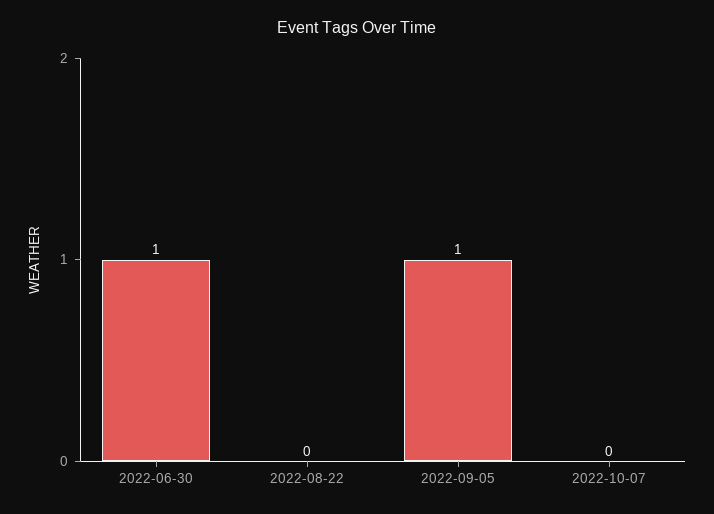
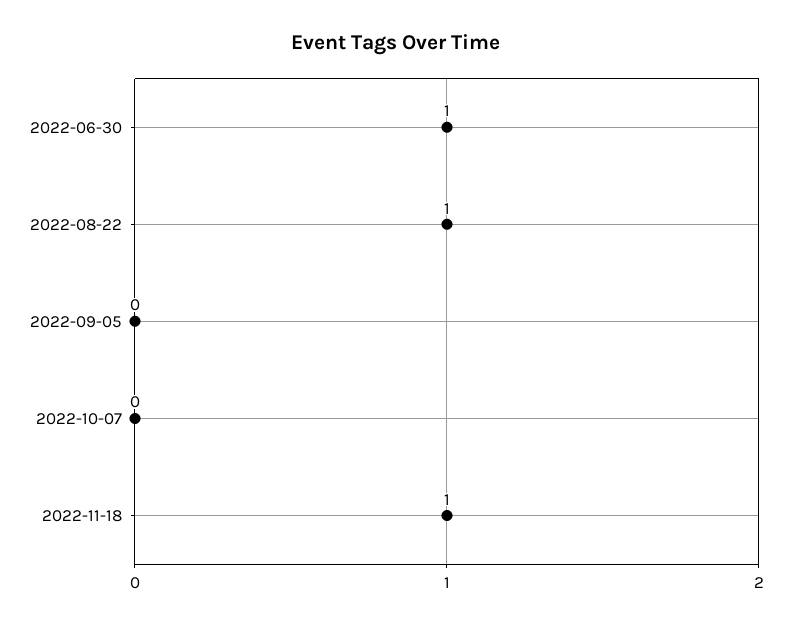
2022-08-22: 0 -> 1
2022-09-05: 1 -> 0
2022-11-18: none -> 1

